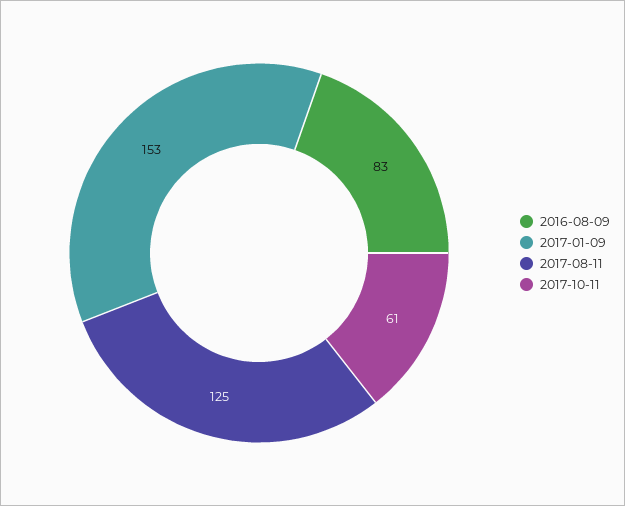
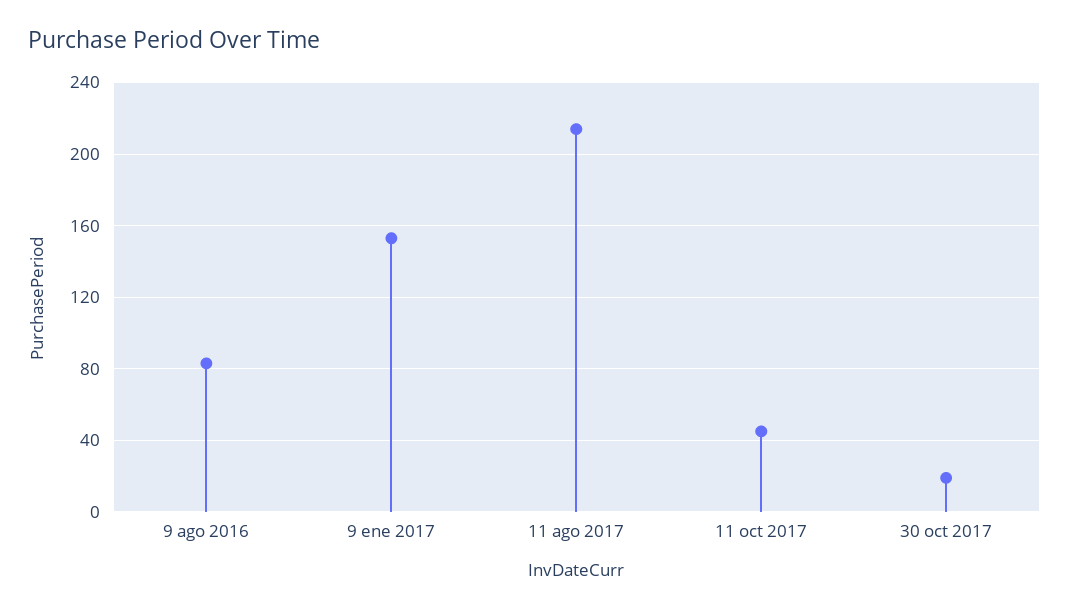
2017-08-11: 125 -> 215
2017-10-11: 61 -> 45
30 oct 2017: none -> 20

